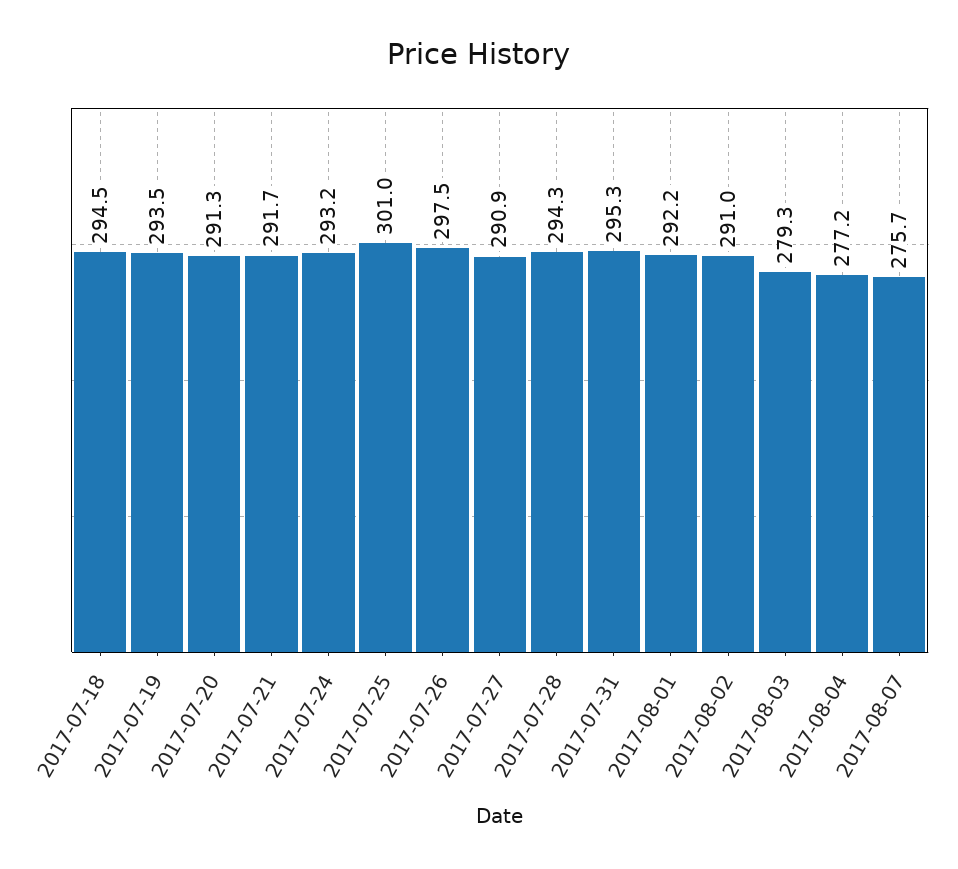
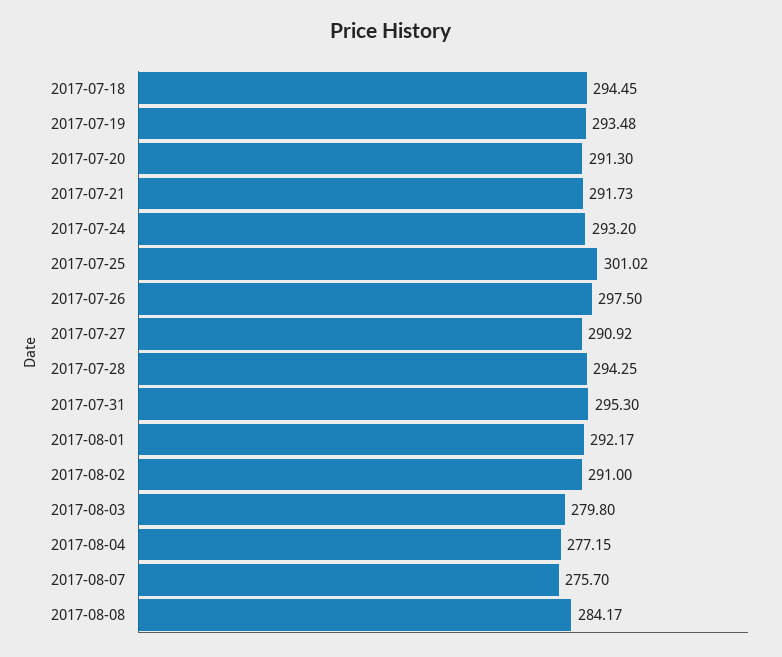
2017-08-03: 279.3 -> 279.8
2017-08-08: none -> 284.17

